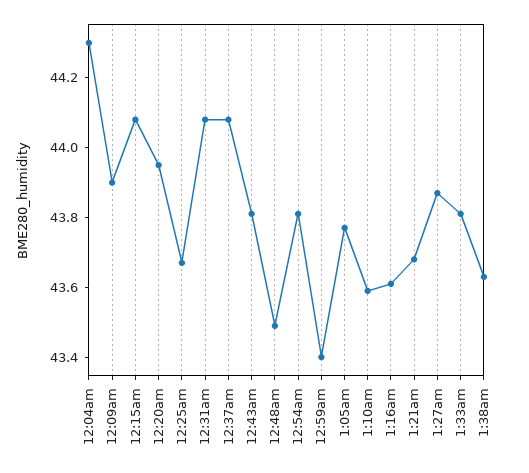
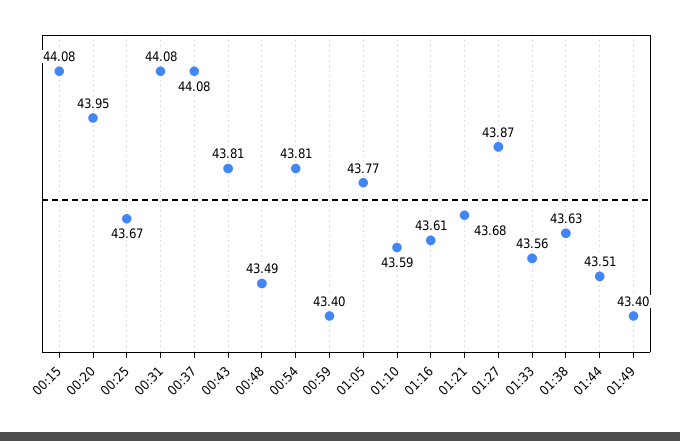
12:04am: 44.3 -> none
12:09am: 43.9 -> none
1:33am: 43.8 -> 43.56
01:44: none -> 43.51
01:49: none -> 43.4

